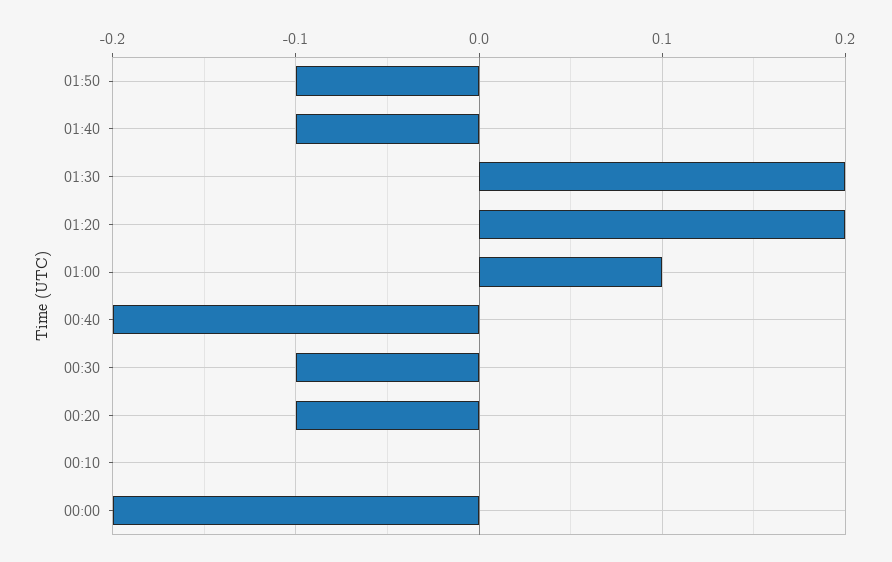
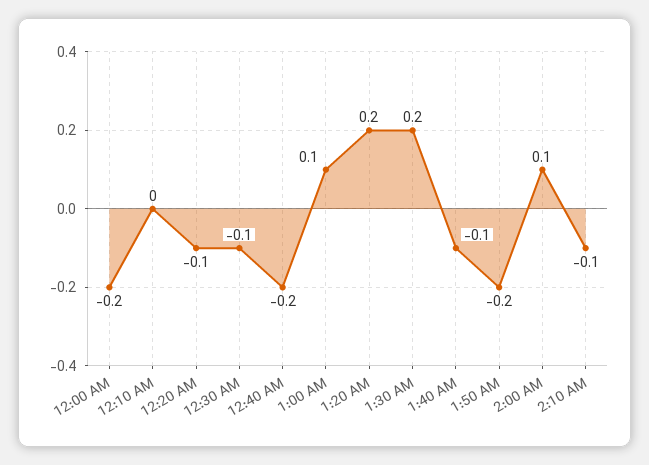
01:50: -0.1 -> -0.2
2:00 AM: none -> 0.1
2:10 AM: none -> -0.1

